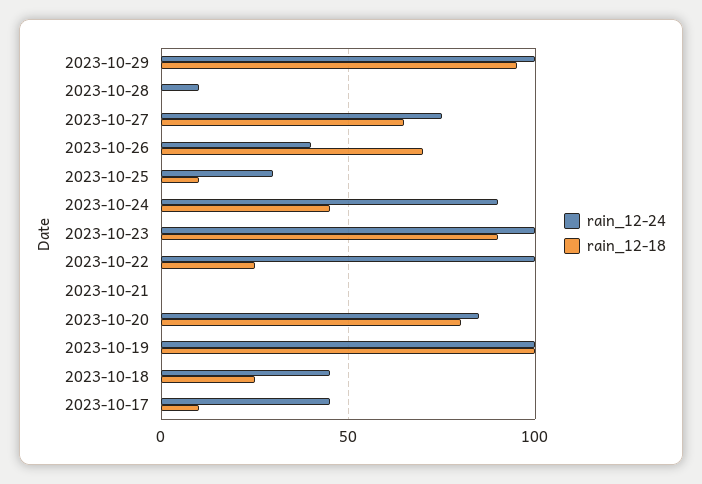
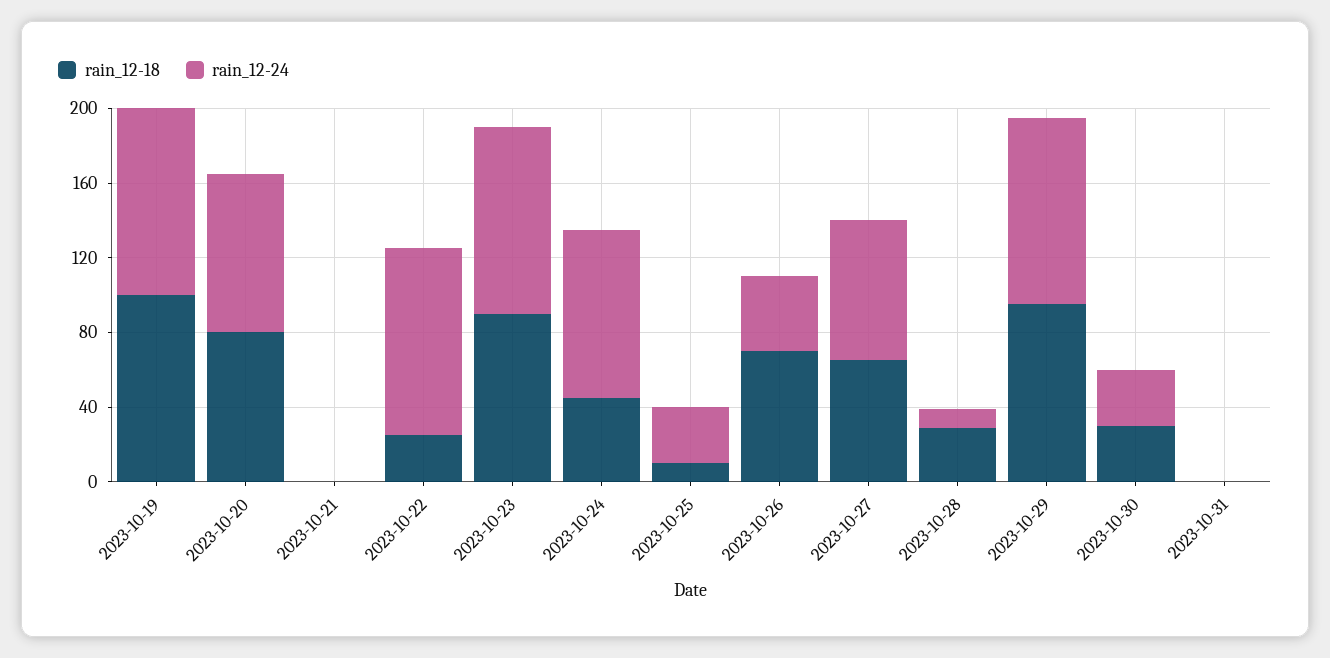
rain_12-18, 2023-10-28: 0 -> 30
rain_12-24, 2023-10-18: 45 -> none
rain_12-18, 2023-10-18: 25 -> none
rain_12-24, 2023-10-17: 45 -> none
rain_12-18, 2023-10-17: 10 -> none
rain_12-18, 2023-10-30: none -> 30
rain_12-24, 2023-10-30: none -> 30
rain_12-18, 2023-10-31: none -> 0
rain_12-24, 2023-10-31: none -> 0

